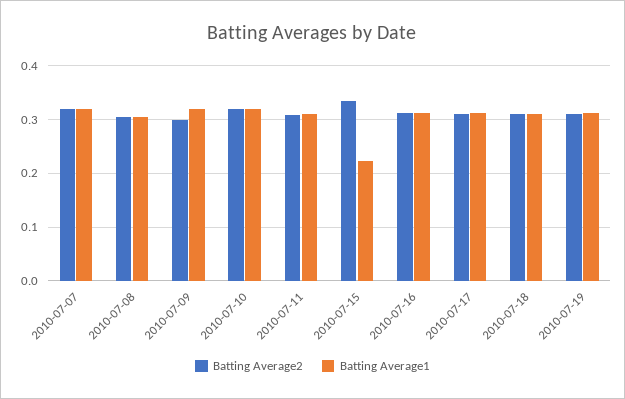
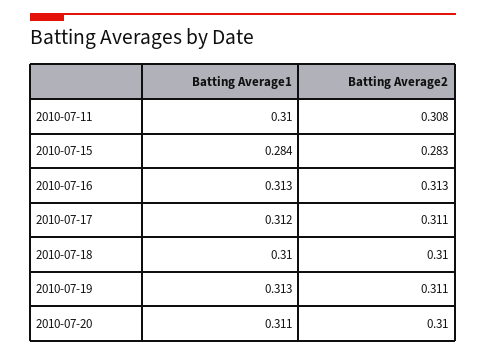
Batting Average2, 2010-07-07: 0.32 -> none
Batting Average1, 2010-07-07: 0.32 -> none
Batting Average2, 2010-07-08: 0.3 -> none
Batting Average1, 2010-07-08: 0.3 -> none
Batting Average2, 2010-07-09: 0.3 -> none
Batting Average1, 2010-07-09: 0.32 -> none
Batting Average2, 2010-07-10: 0.32 -> none
Batting Average1, 2010-07-10: 0.32 -> none
Batting Average2, 2010-07-15: 0.34 -> 0.283
Batting Average1, 2010-07-15: 0.22 -> 0.284
Batting Average1, 2010-07-20: none -> 0.311
Batting Average2, 2010-07-20: none -> 0.31

